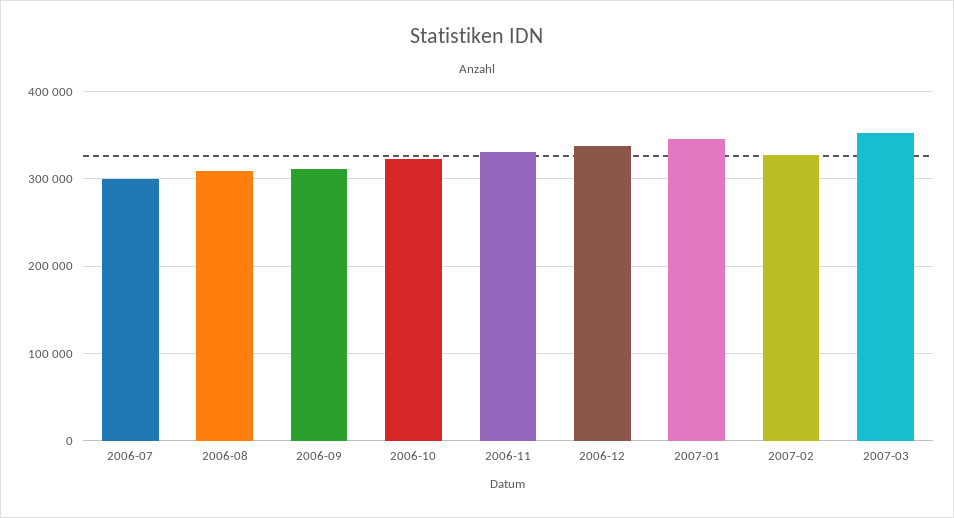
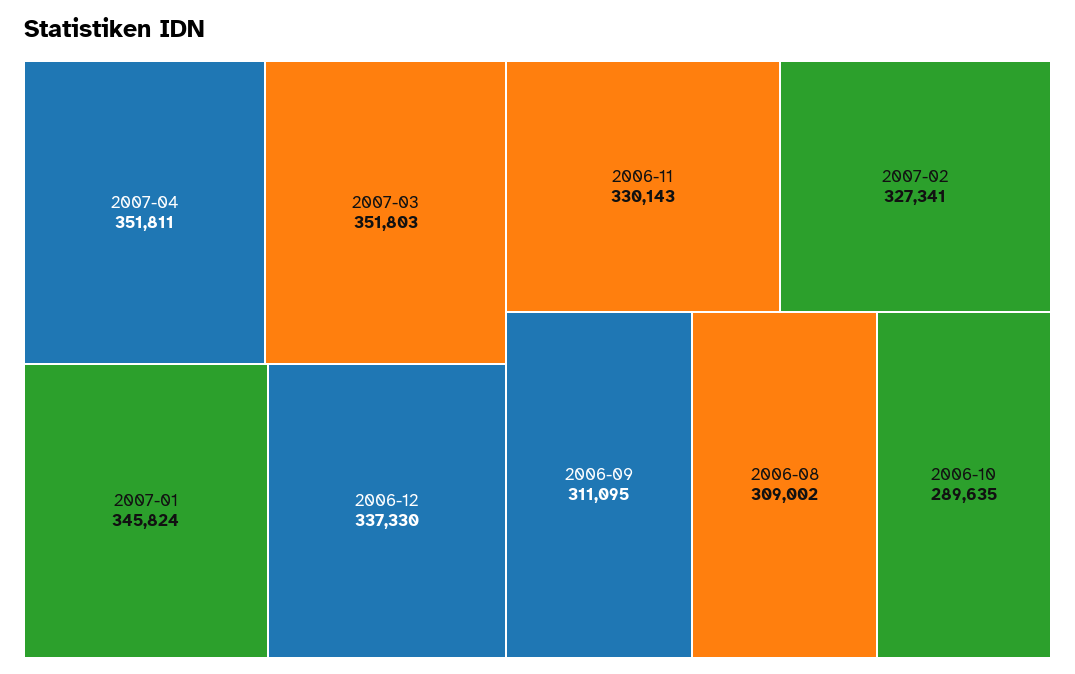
2006-07: 300000 -> none
2006-10: 320000 -> 289635
2007-04: none -> 351811

